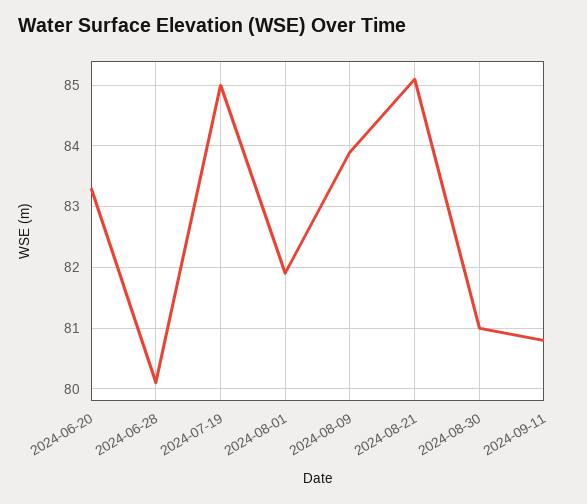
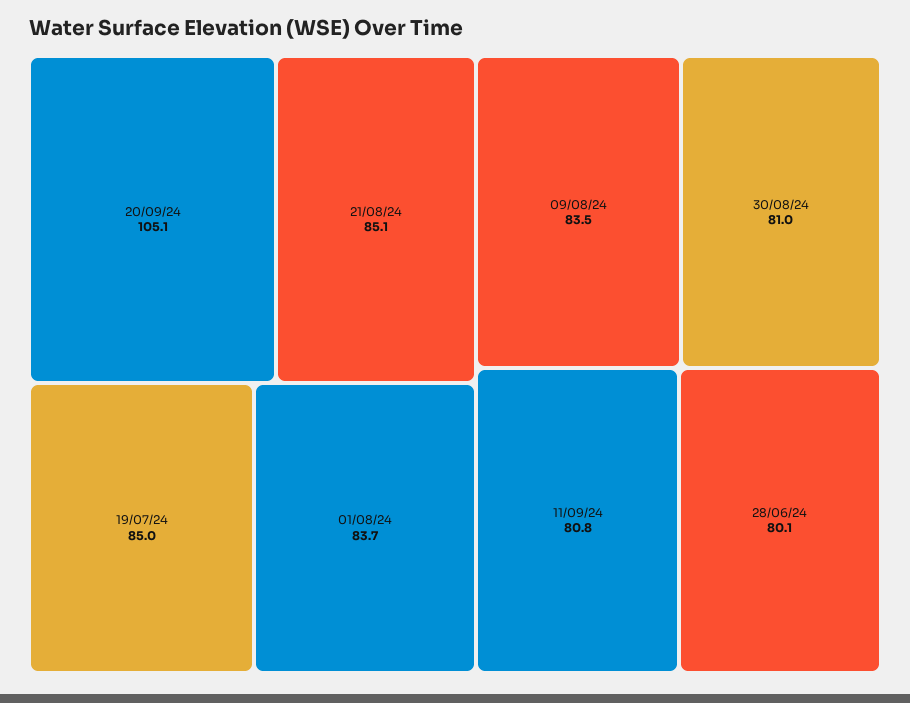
2024-06-20: 83.3 -> none
2024-08-01: 81.9 -> 83.7
2024-08-09: 83.9 -> 83.5
20/09/24: none -> 105.1

